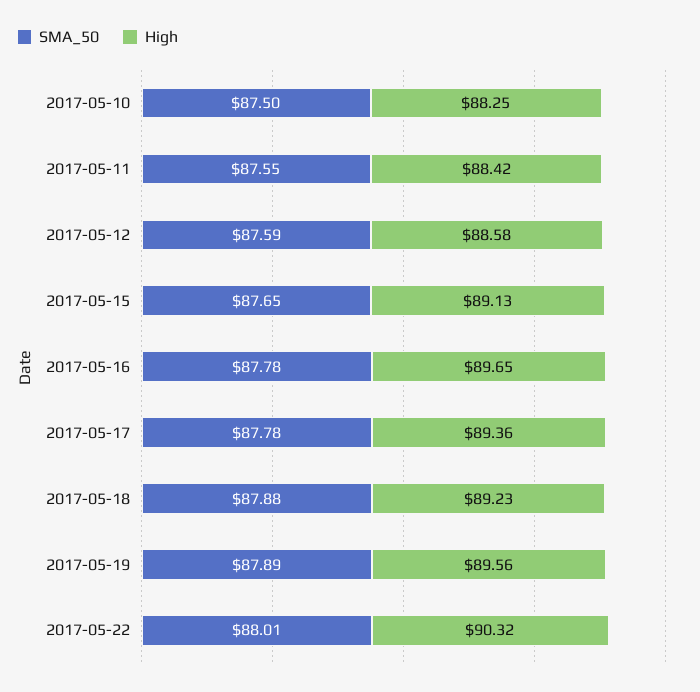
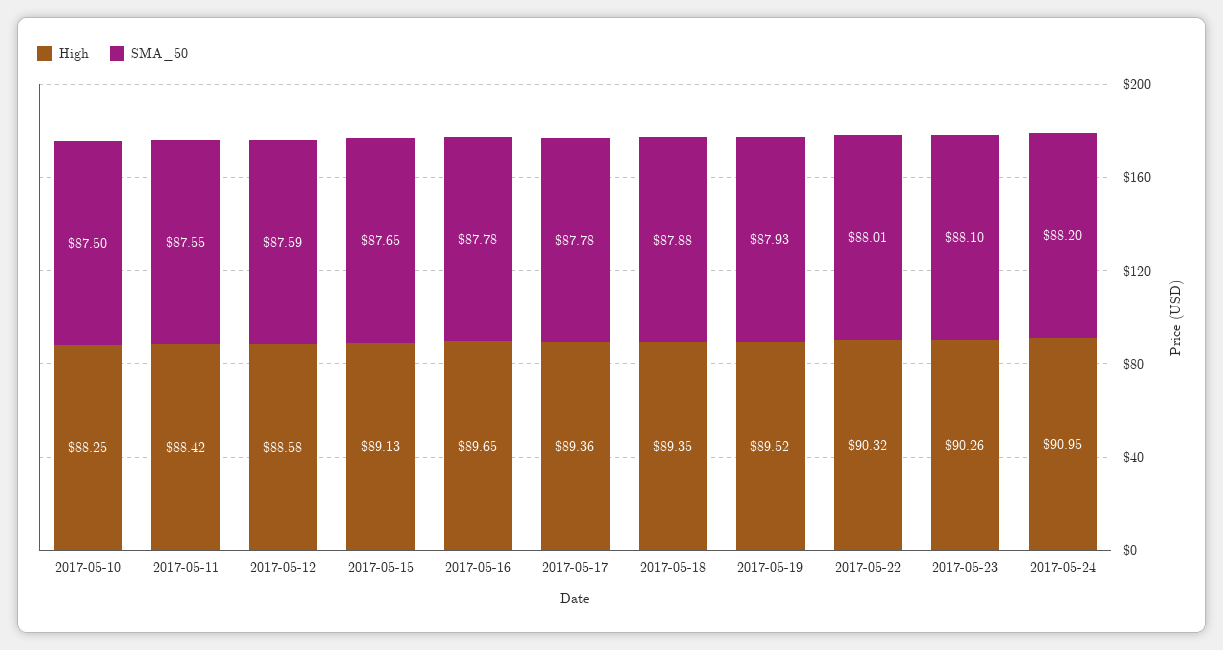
High, 2017-05-18: 89.23 -> 89.35
SMA_50, 2017-05-19: 87.89 -> 87.93
High, 2017-05-19: 89.56 -> 89.52
High, 2017-05-23: none -> 90.26
SMA_50, 2017-05-23: none -> 88.1
High, 2017-05-24: none -> 90.95
SMA_50, 2017-05-24: none -> 88.2

